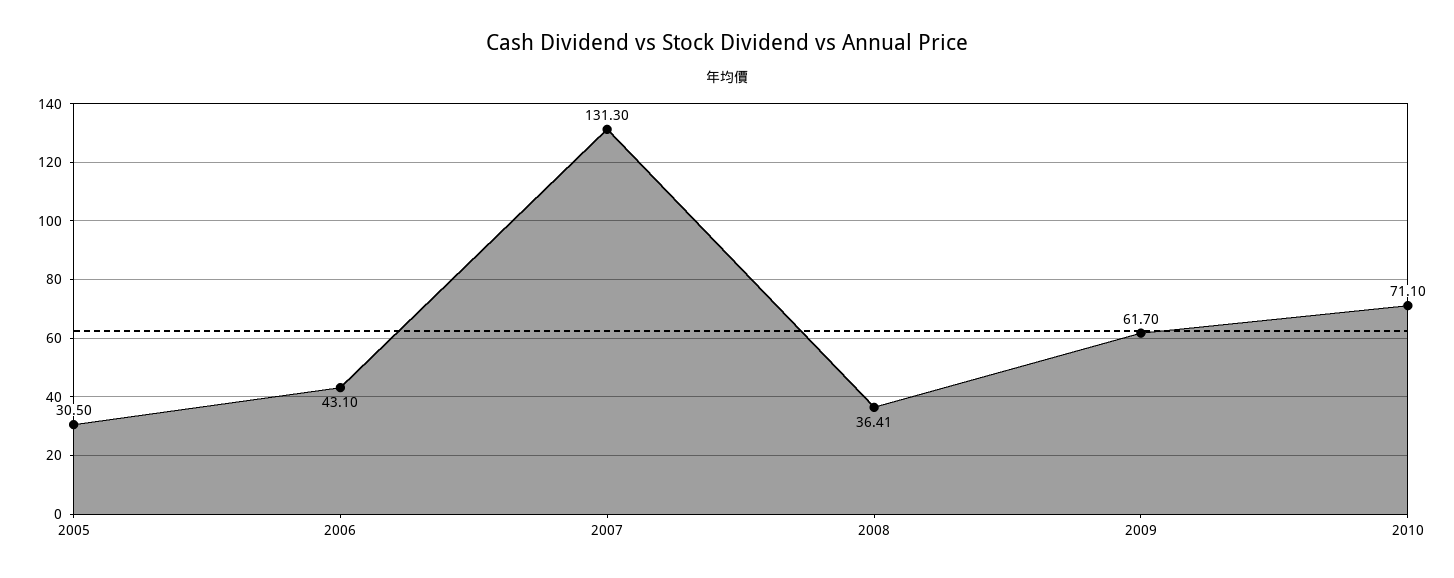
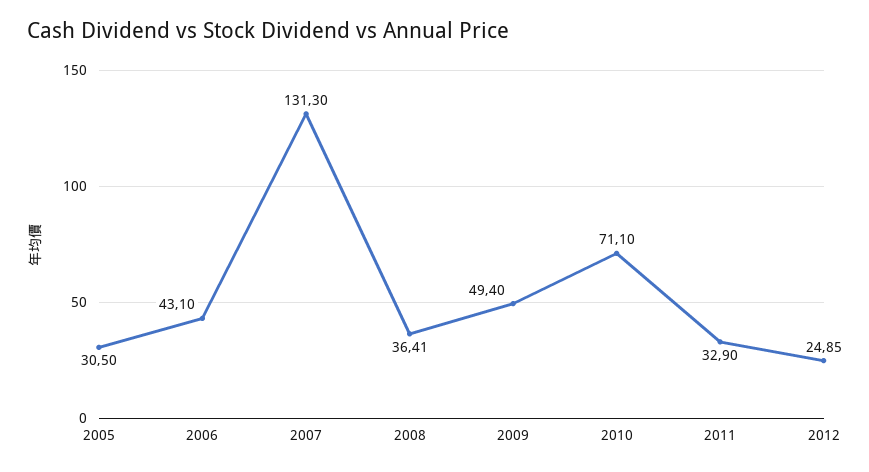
2009: 61.7 -> 49.4
2011: none -> 32.9
2012: none -> 24.85

